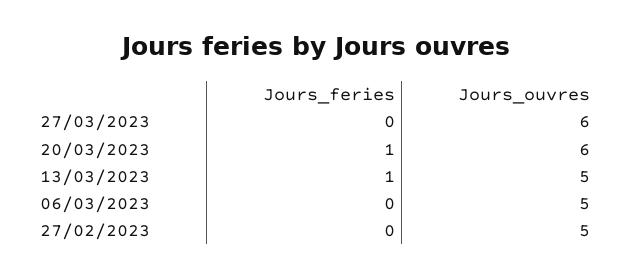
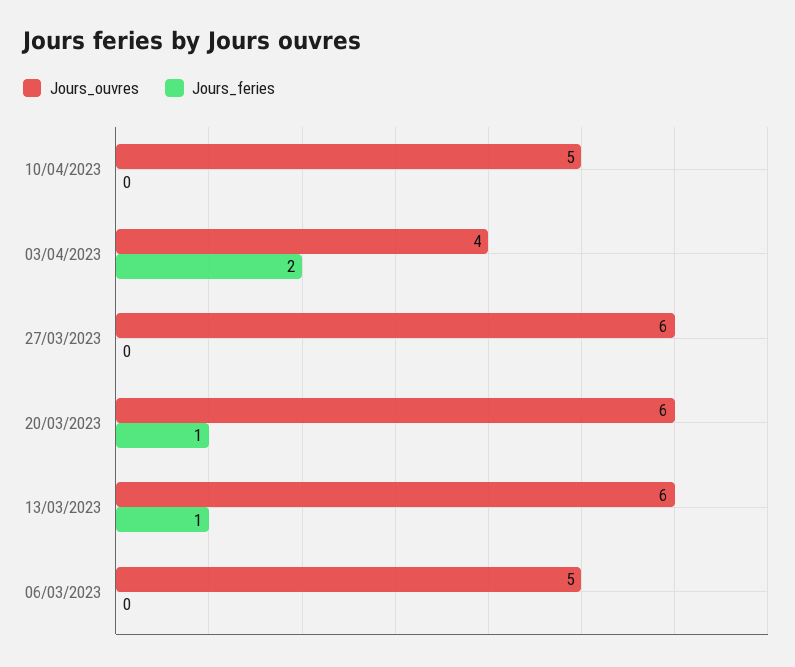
Jours_ouvres, 13/03/2023: 5 -> 6
Jours_feries, 27/02/2023: 0 -> none
Jours_ouvres, 27/02/2023: 5 -> none
Jours_ouvres, 10/04/2023: none -> 5
Jours_feries, 10/04/2023: none -> 0
Jours_ouvres, 03/04/2023: none -> 4
Jours_feries, 03/04/2023: none -> 2

